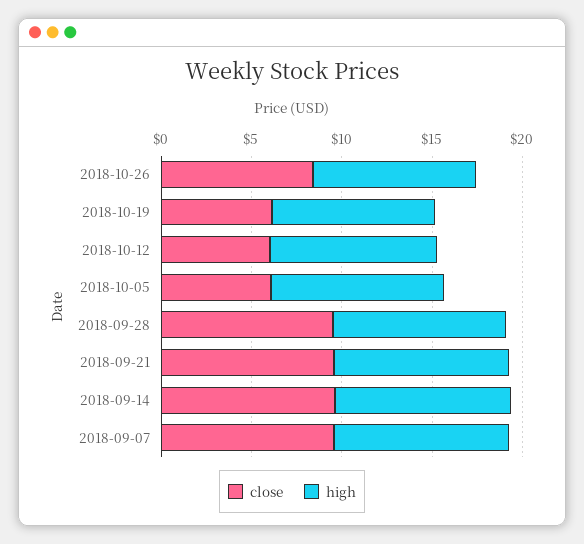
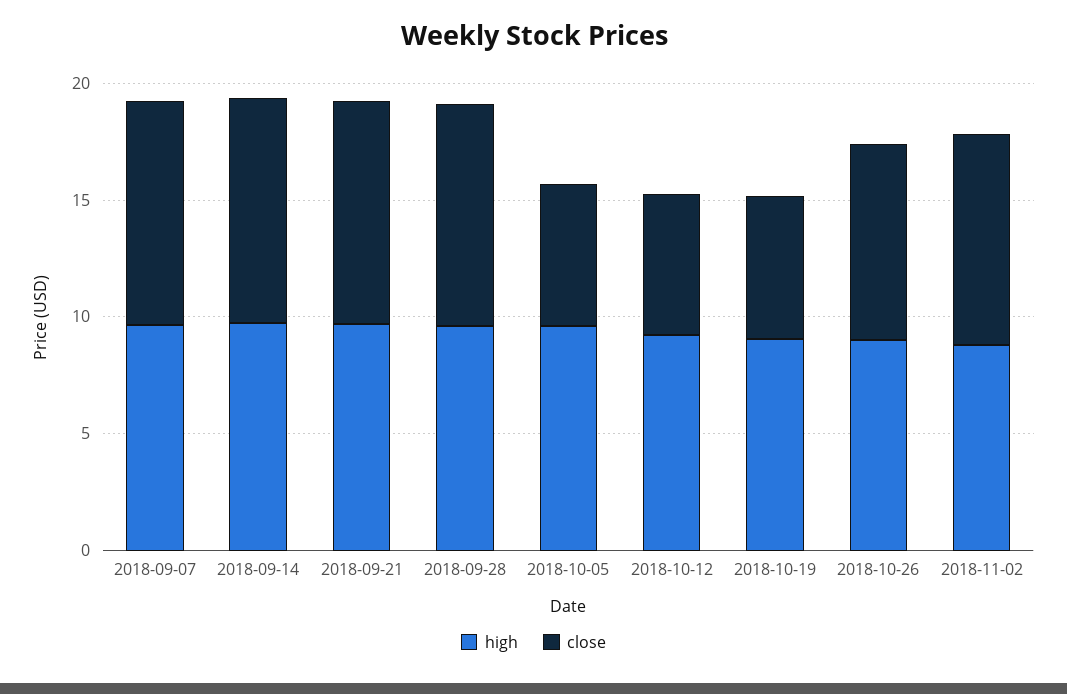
high, 2018-11-02: none -> 9
close, 2018-11-02: none -> 9

